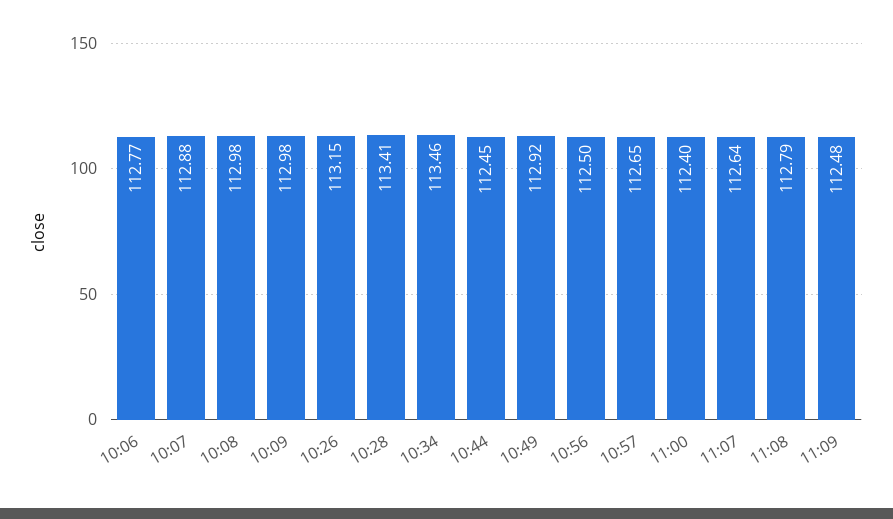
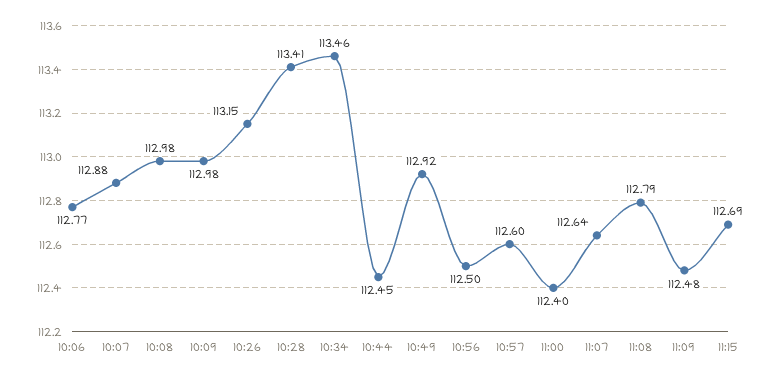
10:57: 112.65 -> 112.6
11:15: none -> 112.69

